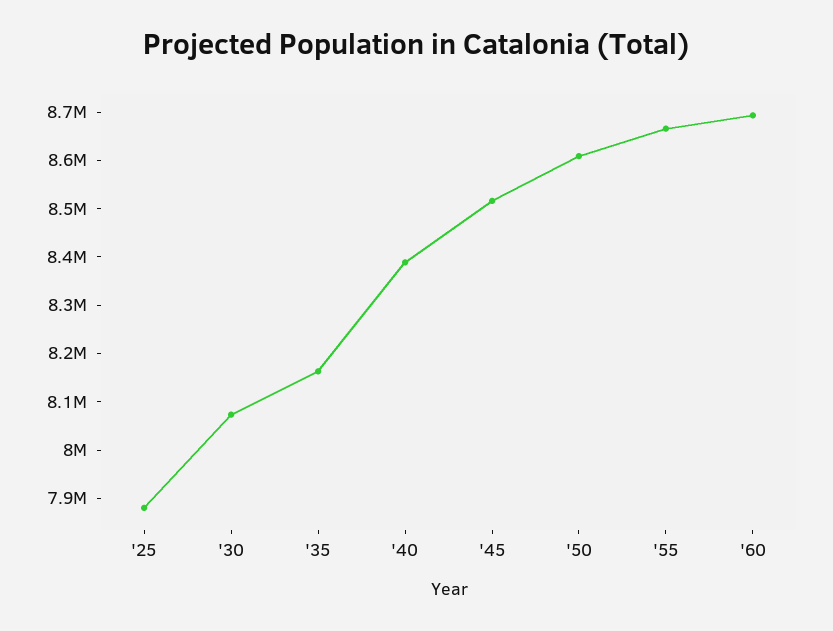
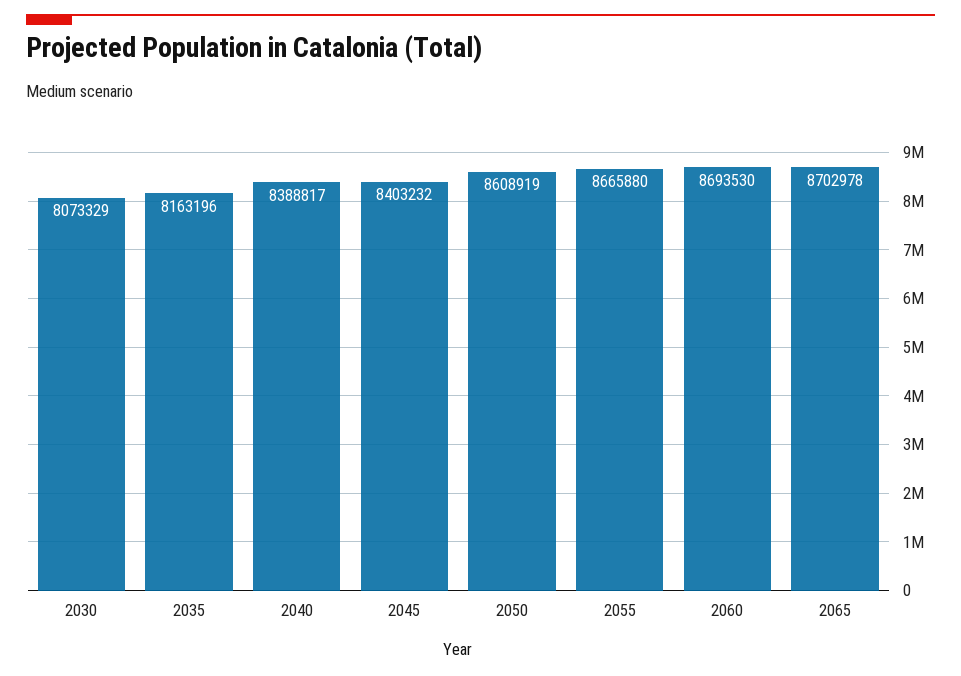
'25: 7880000 -> none
'45: 8520000 -> 8403232
2065: none -> 8702978

